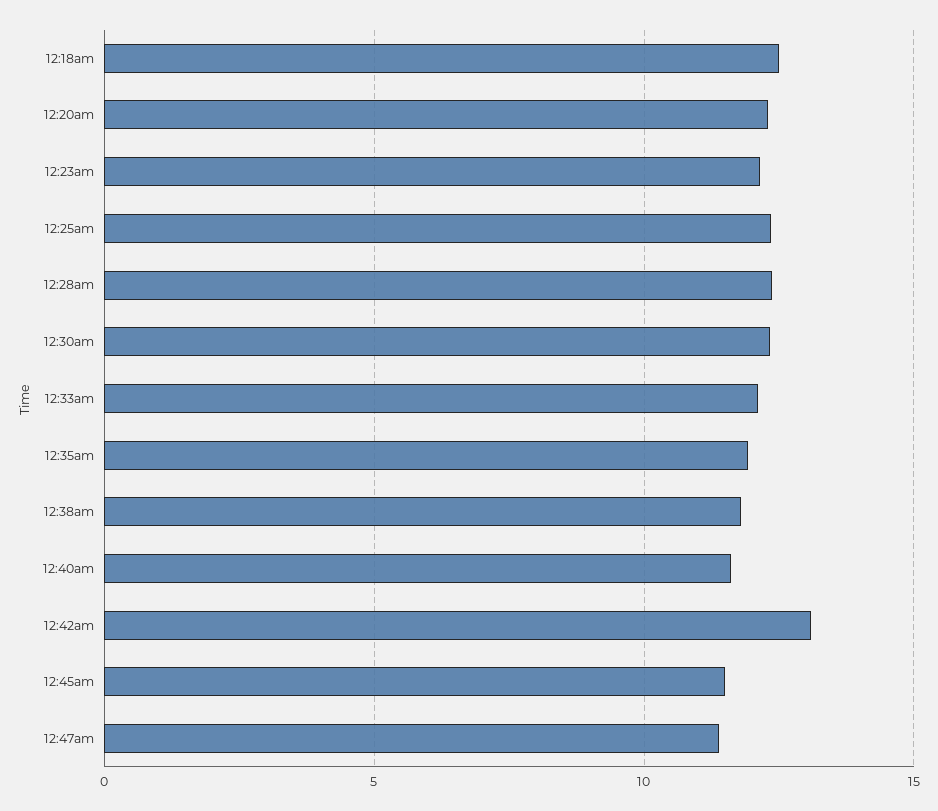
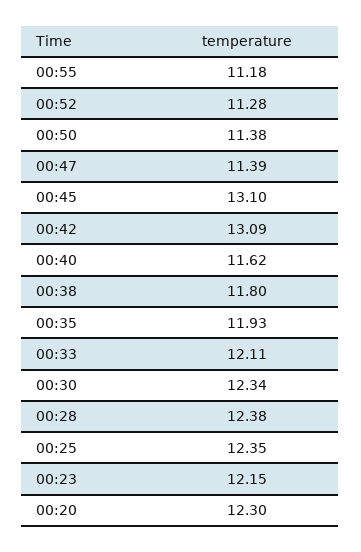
12:18am: 12.5 -> none
12:45am: 11.5 -> 13.1
00:55: none -> 11.18
00:52: none -> 11.28
00:50: none -> 11.38

